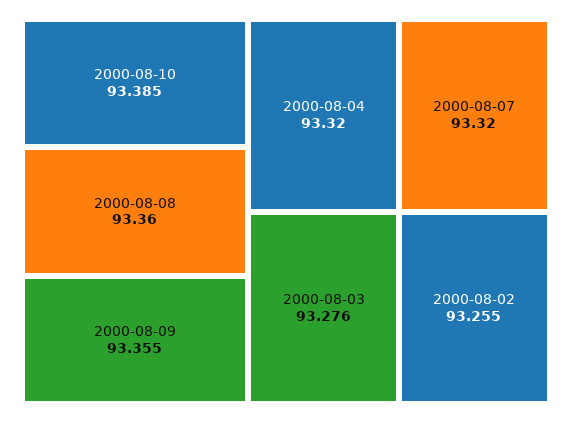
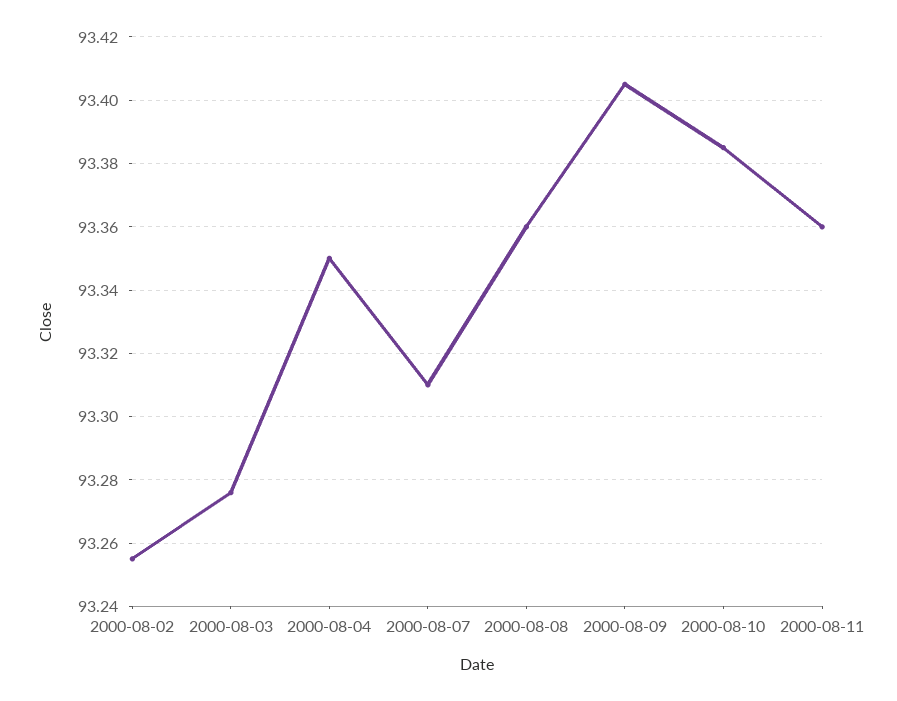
2000-08-09: 93.355 -> 93.405
2000-08-04: 93.32 -> 93.35
2000-08-07: 93.32 -> 93.31
2000-08-11: none -> 93.36

